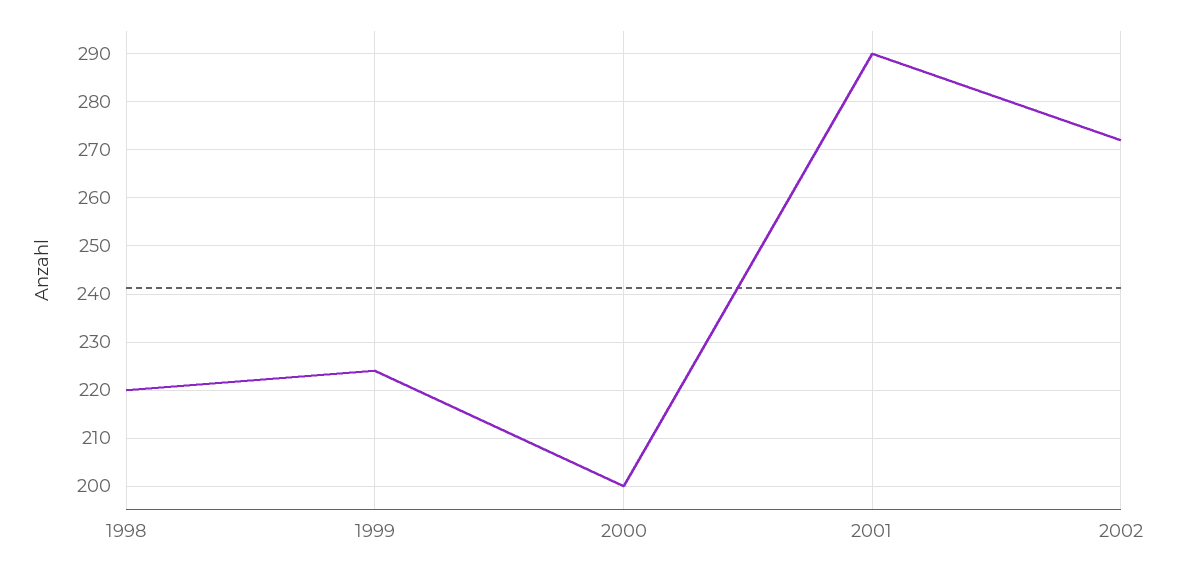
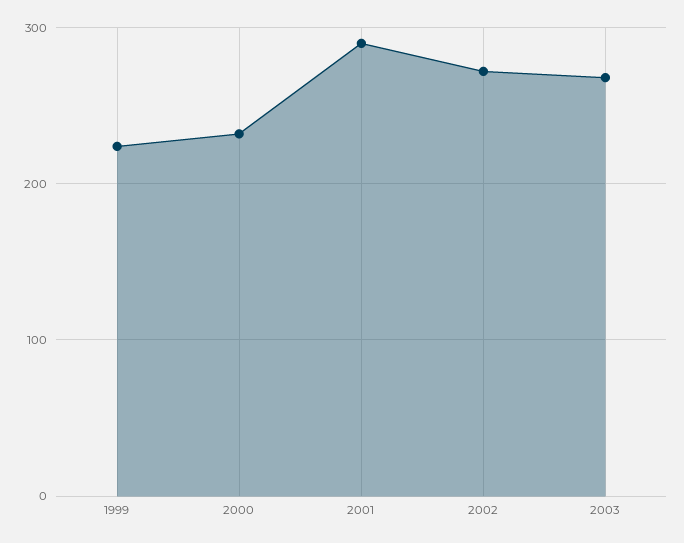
1998: 220 -> none
2000: 200 -> 230
2003: none -> 270

